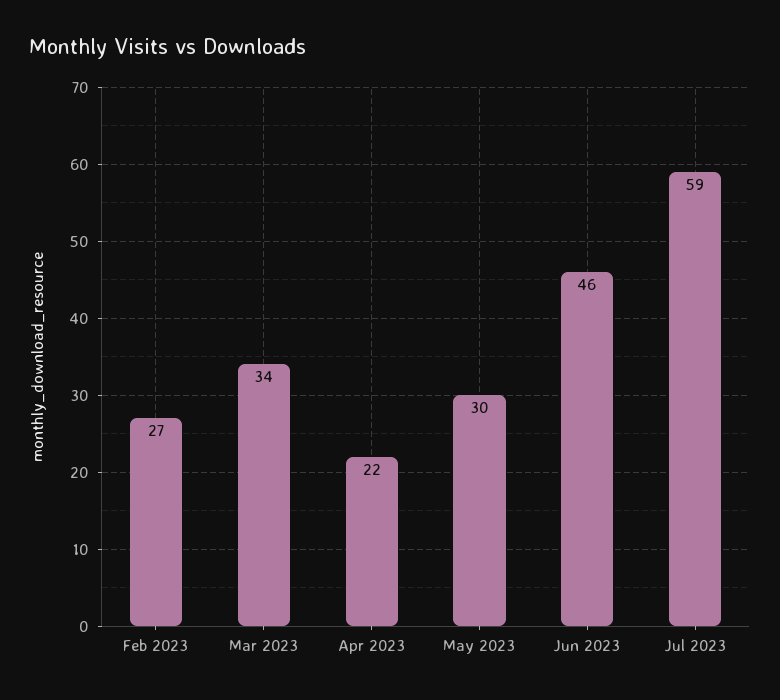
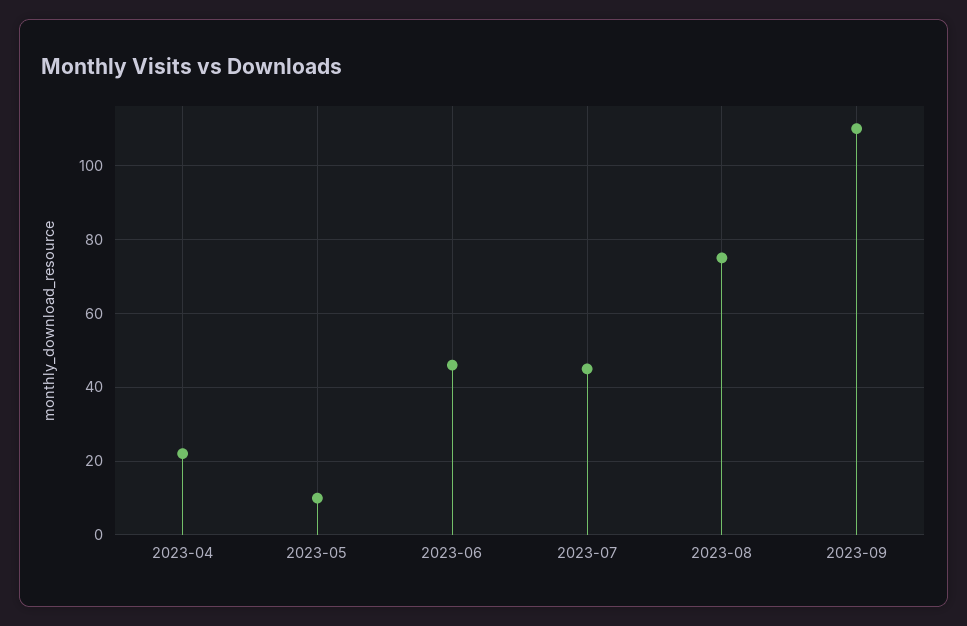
Feb 2023: 27 -> none
Mar 2023: 34 -> none
May 2023: 30 -> 10
Jul 2023: 59 -> 45
2023-08: none -> 75
2023-09: none -> 110

